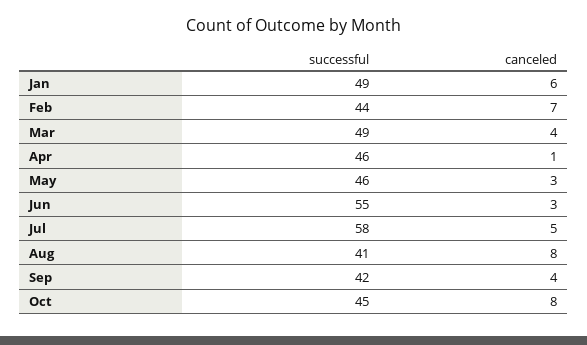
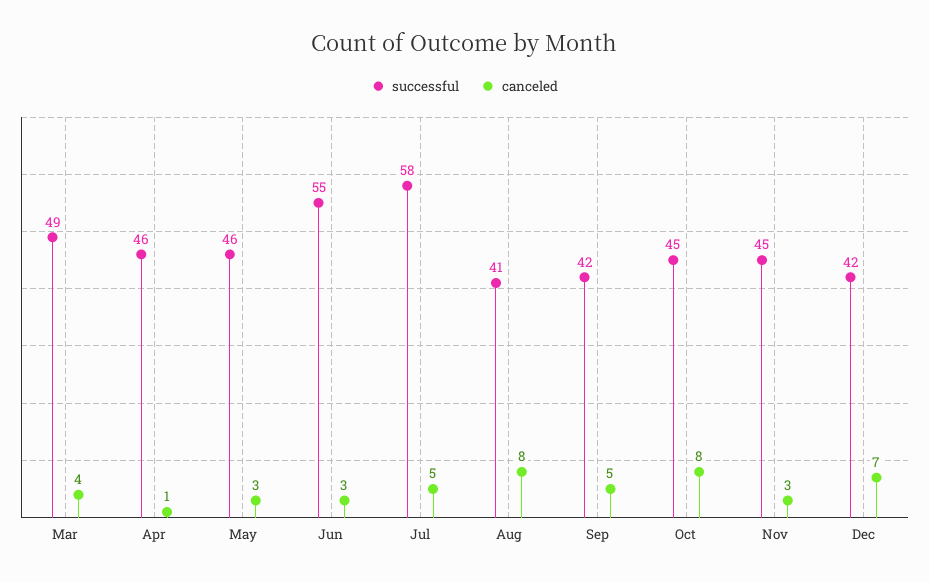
successful, Jan: 49 -> none
canceled, Jan: 6 -> none
successful, Feb: 44 -> none
canceled, Feb: 7 -> none
canceled, Sep: 4 -> 5
successful, Nov: none -> 45
canceled, Nov: none -> 3
successful, Dec: none -> 42
canceled, Dec: none -> 7

